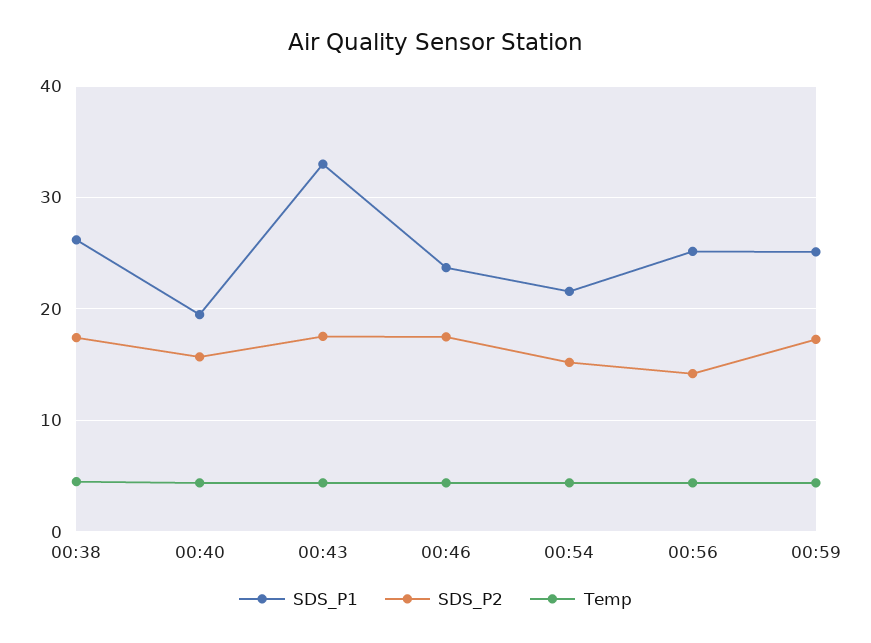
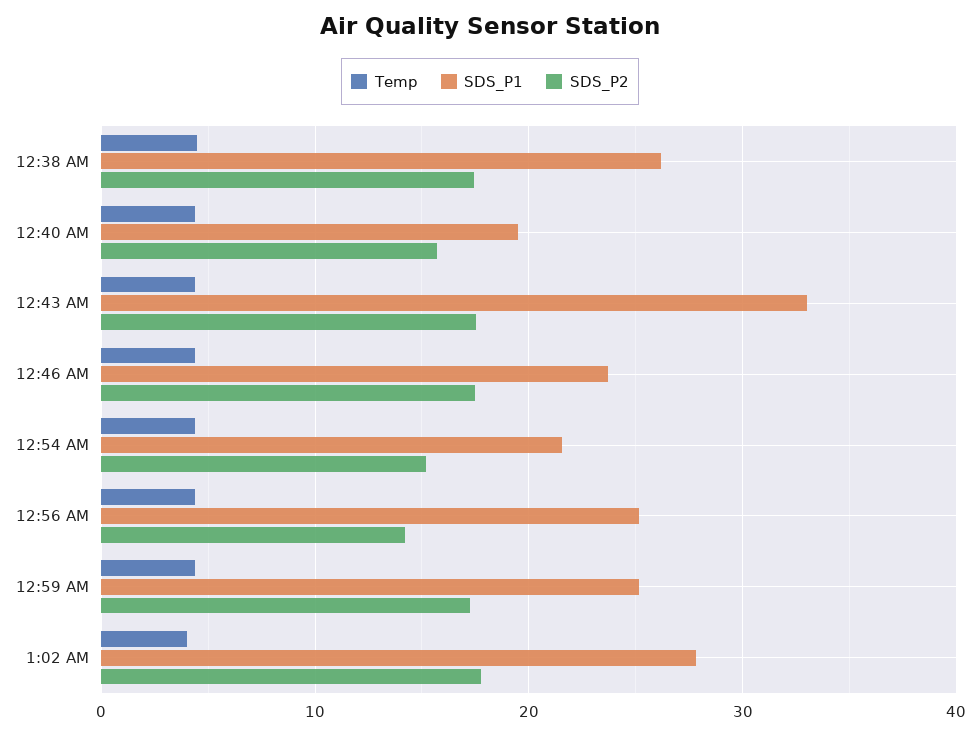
Temp, 1:02 AM: none -> 4
SDS_P1, 1:02 AM: none -> 28
SDS_P2, 1:02 AM: none -> 18

